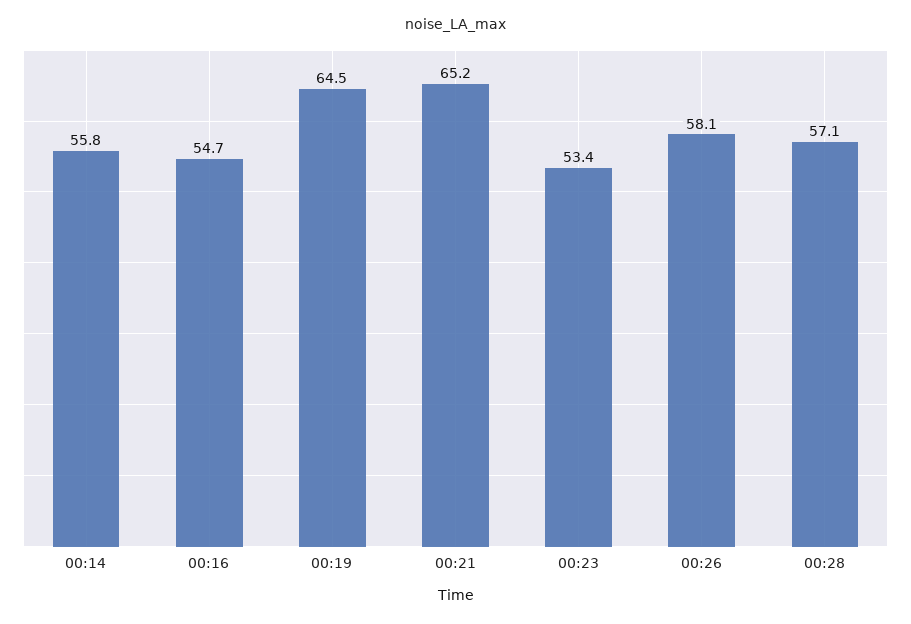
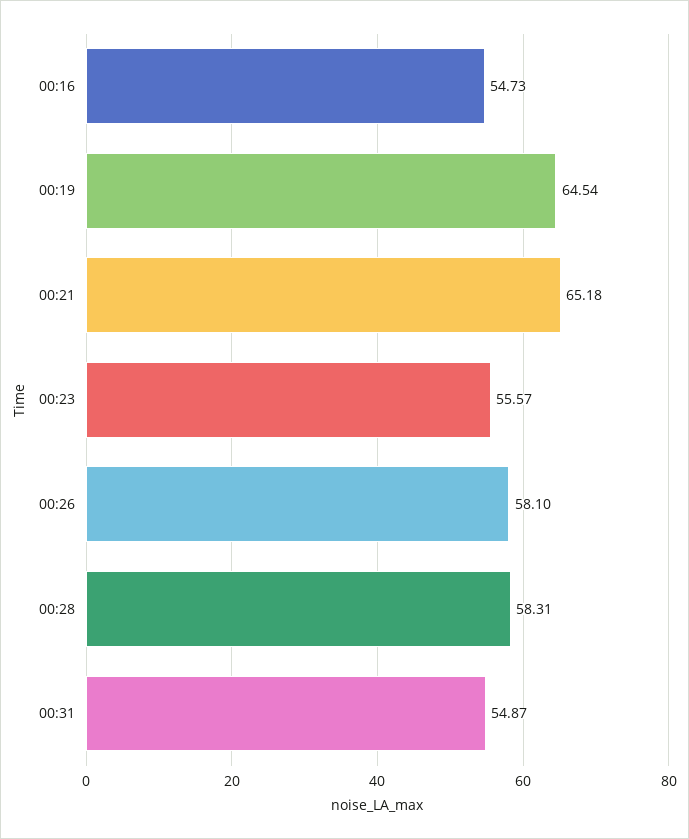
00:14: 55.8 -> none
00:23: 53.4 -> 55.57
00:28: 57.1 -> 58.31
00:31: none -> 54.87

